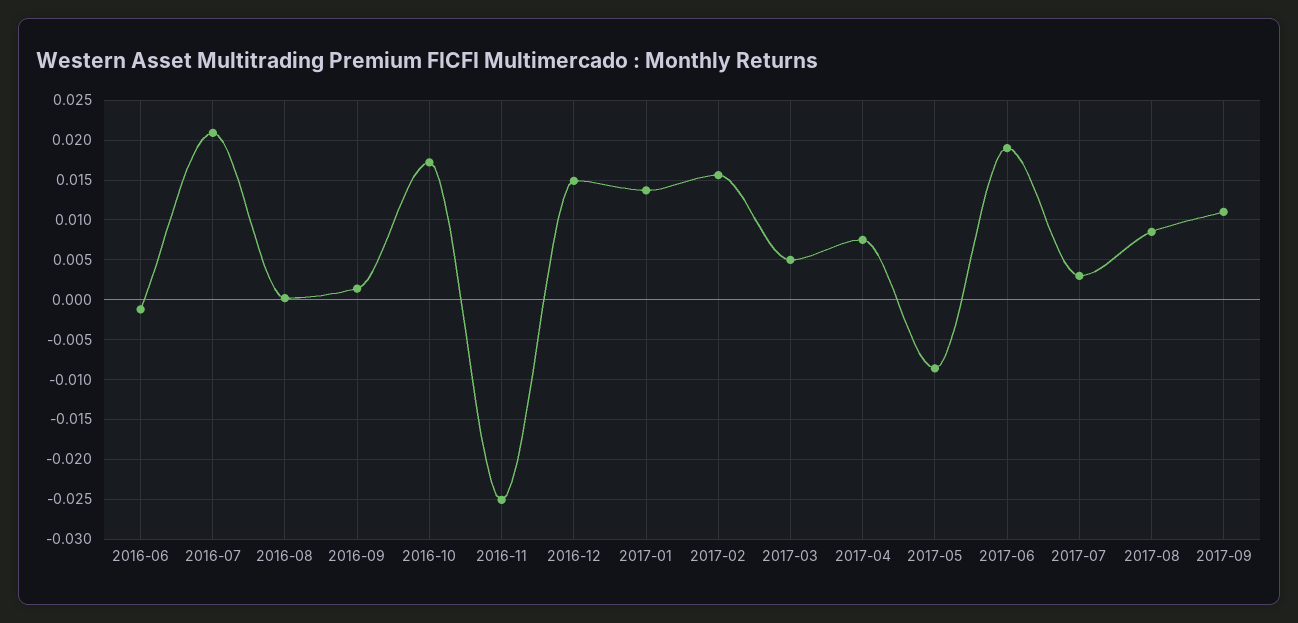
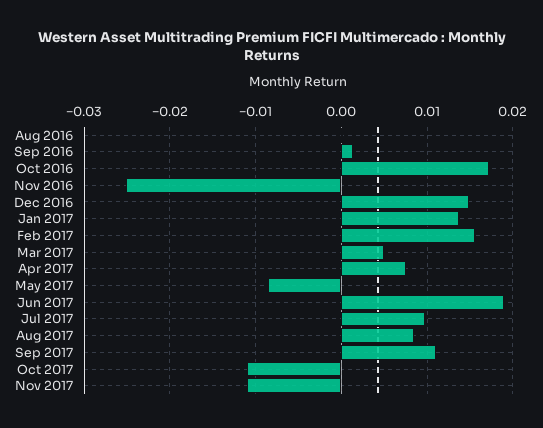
2016-06: -0.001 -> none
2016-07: 0.021 -> none
2017-07: 0.003 -> 0.01
Oct 2017: none -> -0.011
Nov 2017: none -> -0.011

